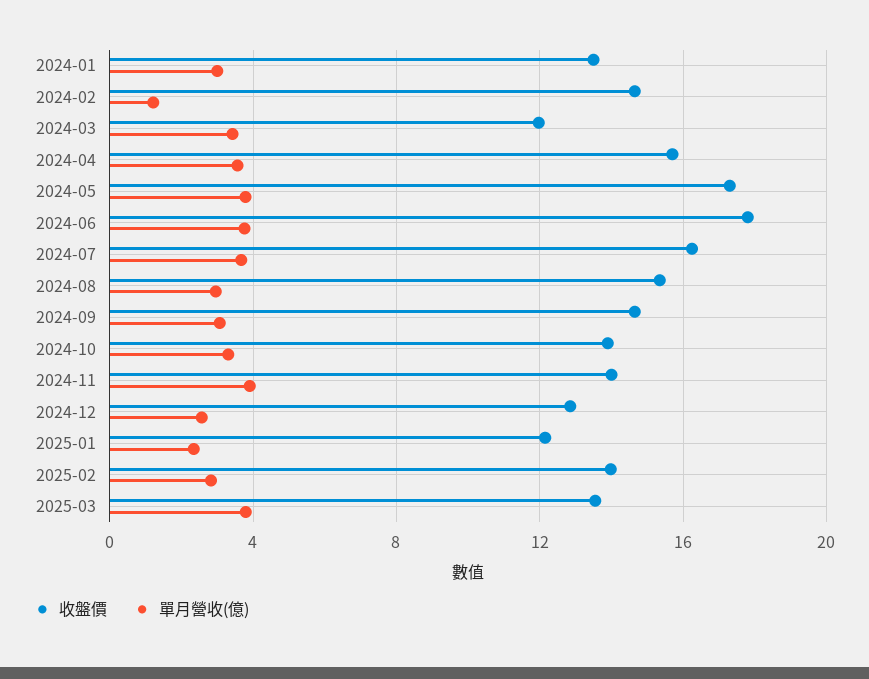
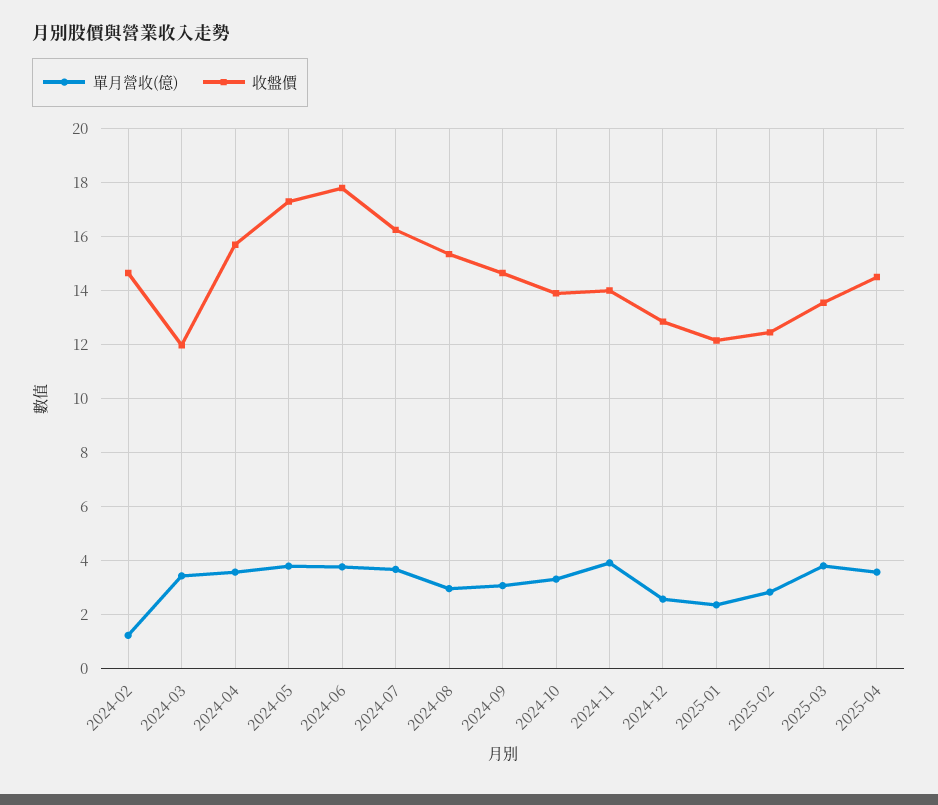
收盤價, 2024-01: 13.5 -> none
單月營收(億), 2024-01: 3 -> none
收盤價, 2025-02: 14 -> 12.5
單月營收(億), 2025-04: none -> 3.5
收盤價, 2025-04: none -> 14.5

